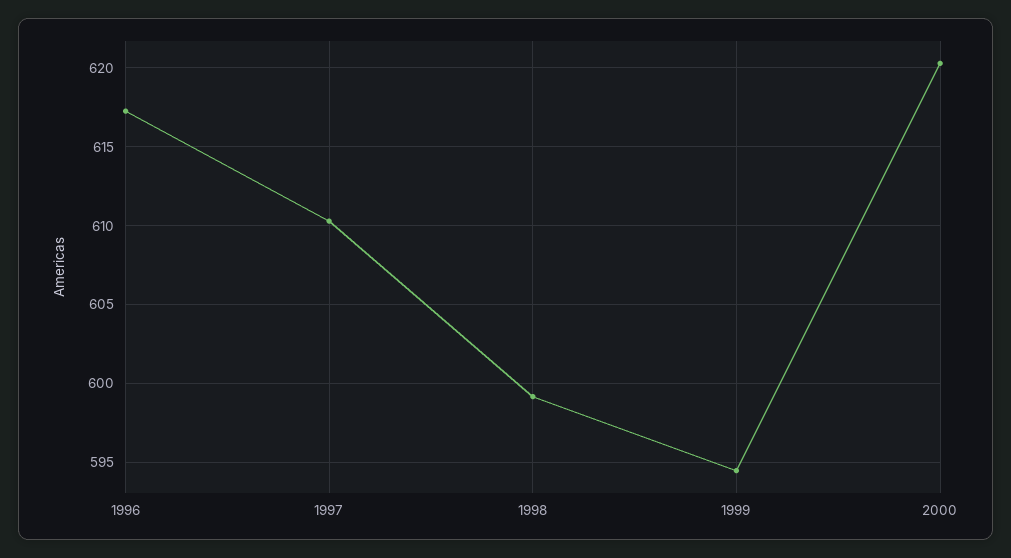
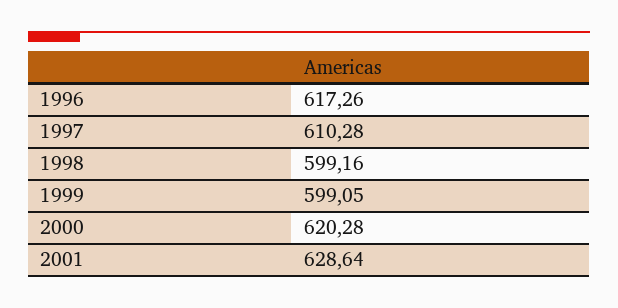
1999: 594.5 -> 599.05
2001: none -> 628.64

